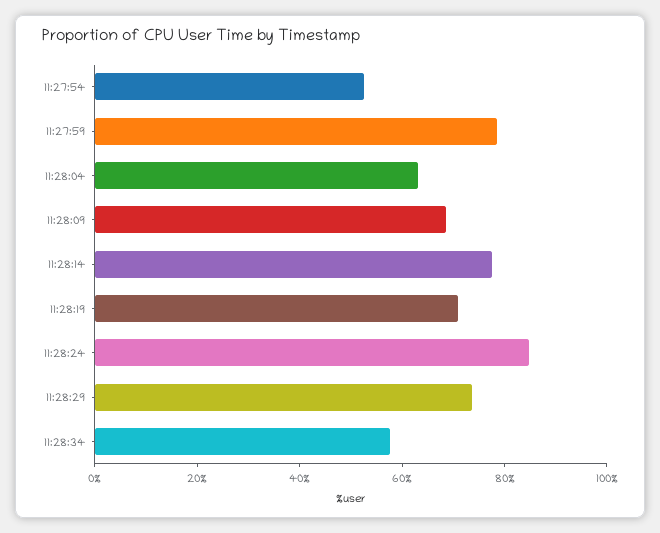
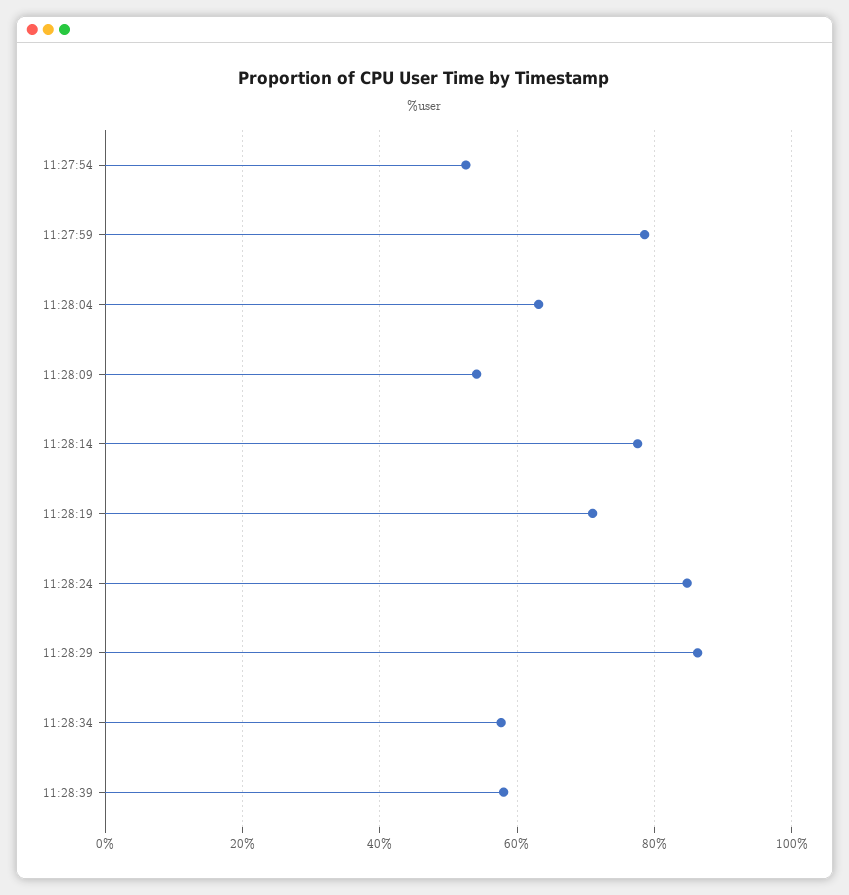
11:28:09: 70 -> 54
11:28:29: 75 -> 86
11:28:39: none -> 58

